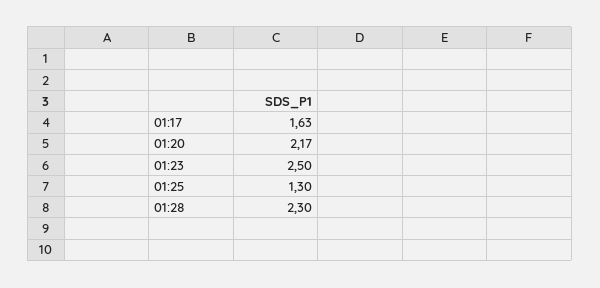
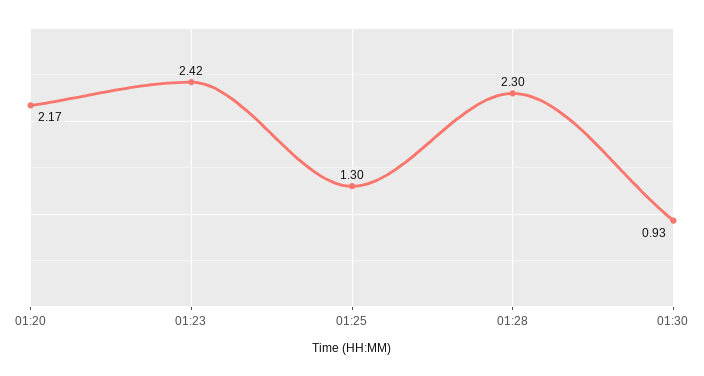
01:17: 1.63 -> none
01:23: 2.5 -> 2.42
01:30: none -> 0.93

